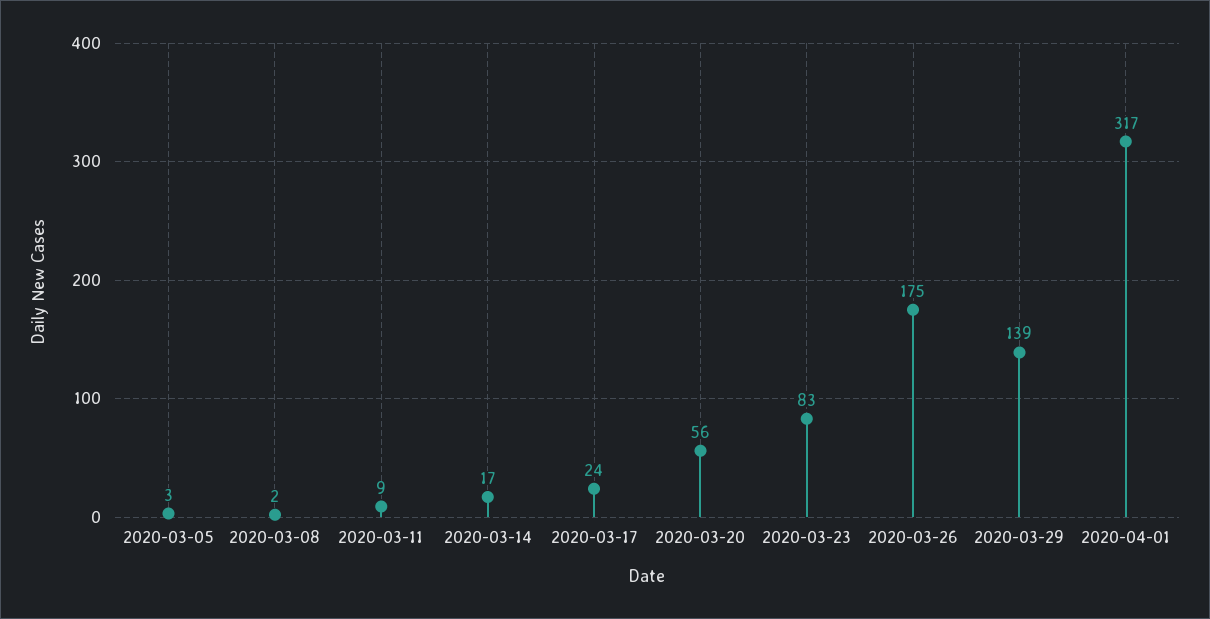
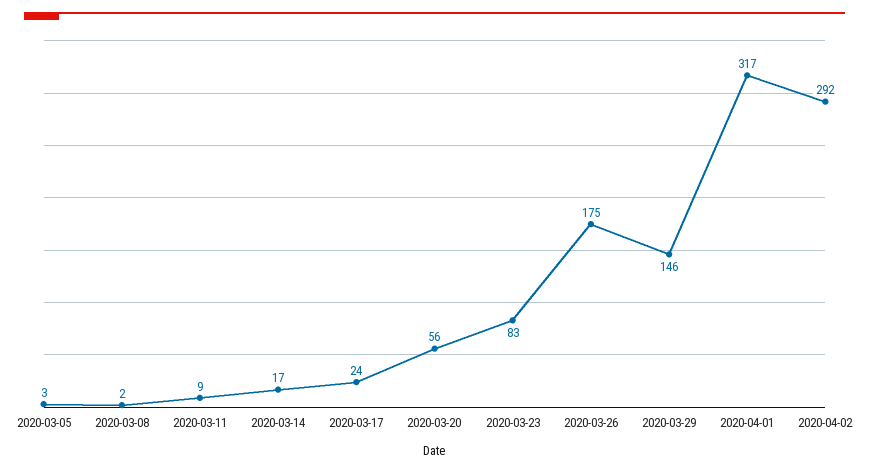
2020-03-29: 139 -> 146
2020-04-02: none -> 292

